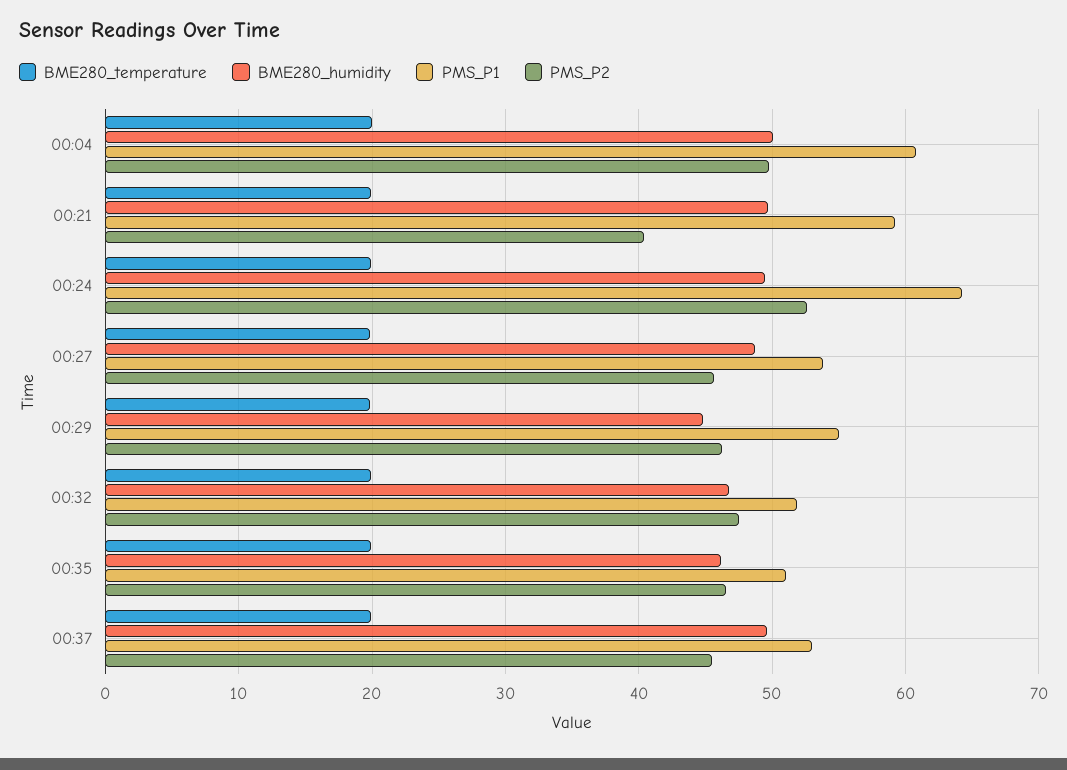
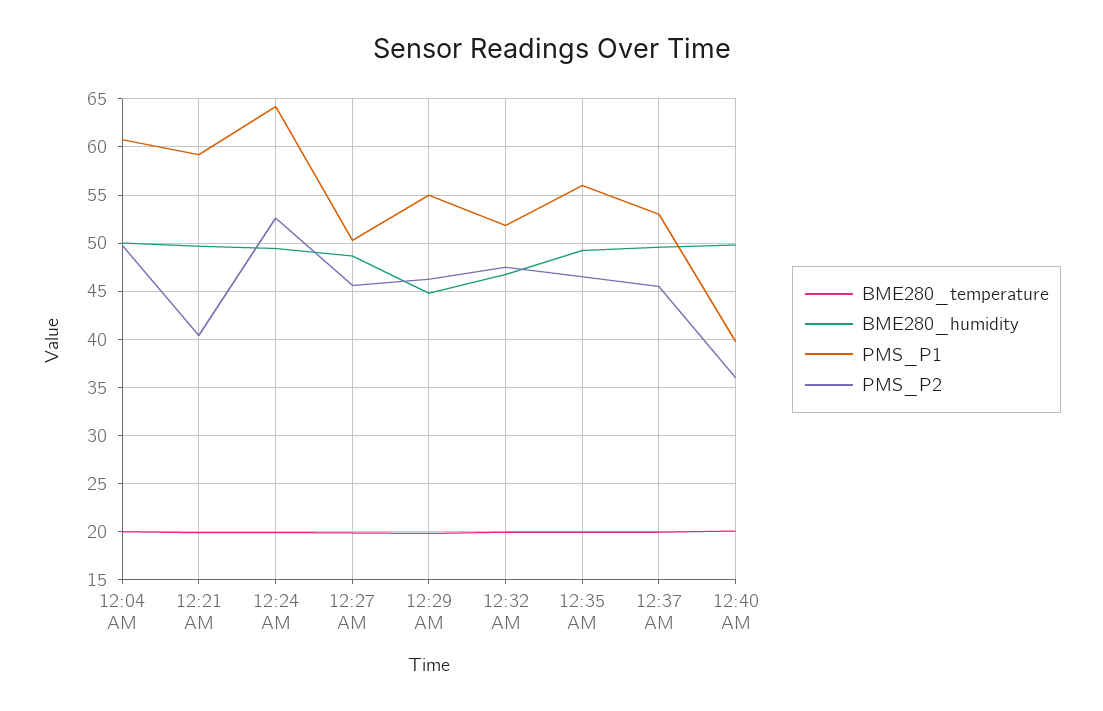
PMS_P1, 00:27: 54 -> 50
BME280_humidity, 00:35: 46 -> 49
PMS_P1, 00:35: 51 -> 56
BME280_temperature, 12:40 AM: none -> 20
BME280_humidity, 12:40 AM: none -> 50
PMS_P1, 12:40 AM: none -> 40
PMS_P2, 12:40 AM: none -> 36

